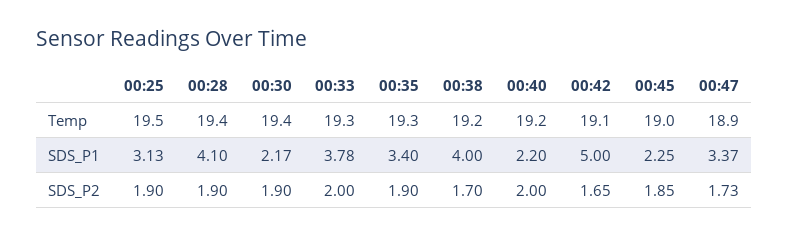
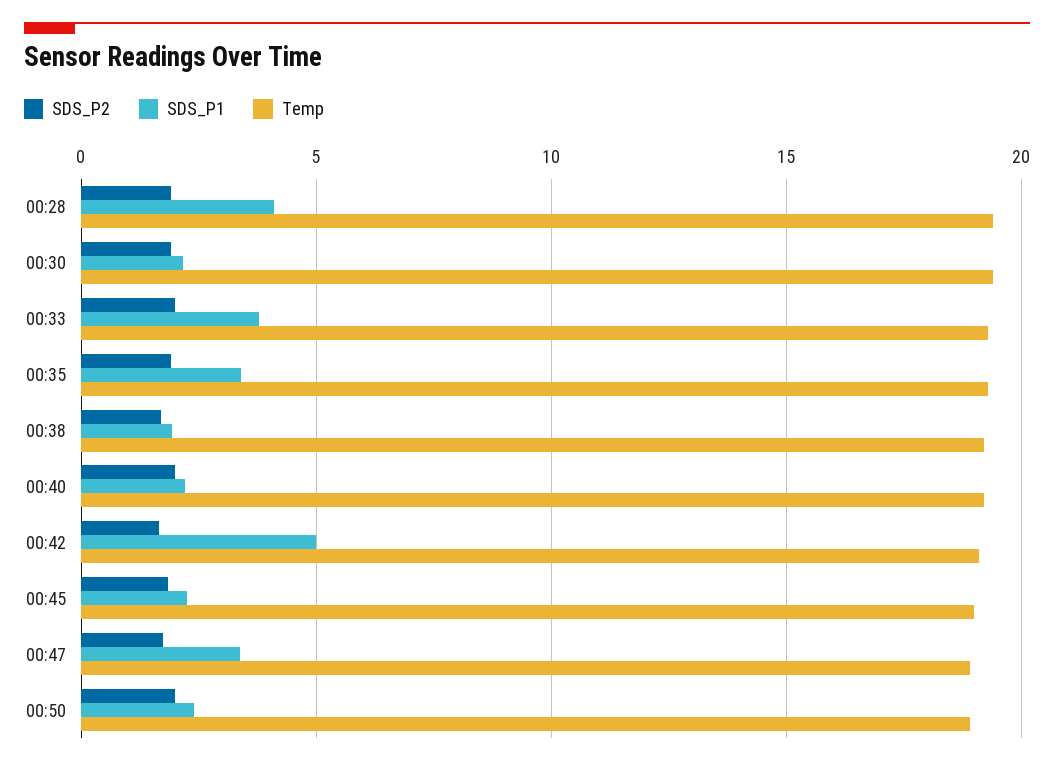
Temp, 00:25: 19.5 -> none
SDS_P1, 00:25: 3.13 -> none
SDS_P1, 00:38: 4 -> 2
SDS_P2, 00:25: 1.9 -> none
SDS_P2, 00:50: none -> 2
SDS_P1, 00:50: none -> 2.5
Temp, 00:50: none -> 19

